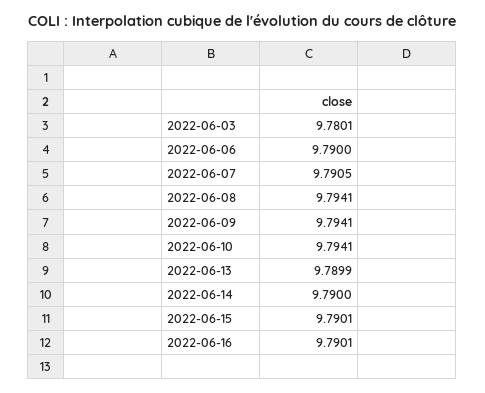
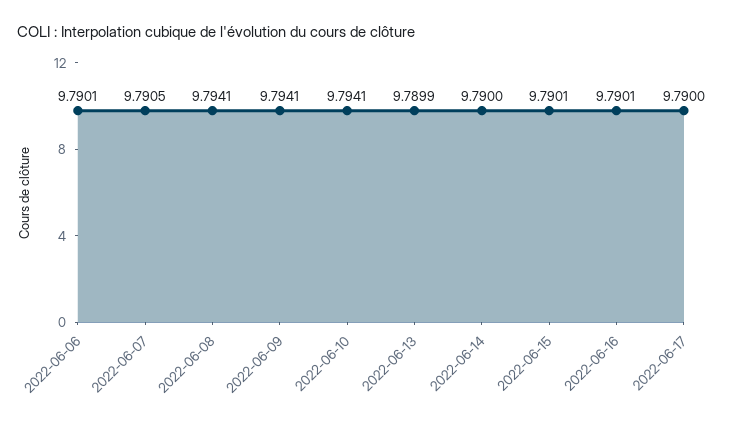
2022-06-03: 9.7801 -> none
2022-06-06: 9.79 -> 9.7901
2022-06-17: none -> 9.79

